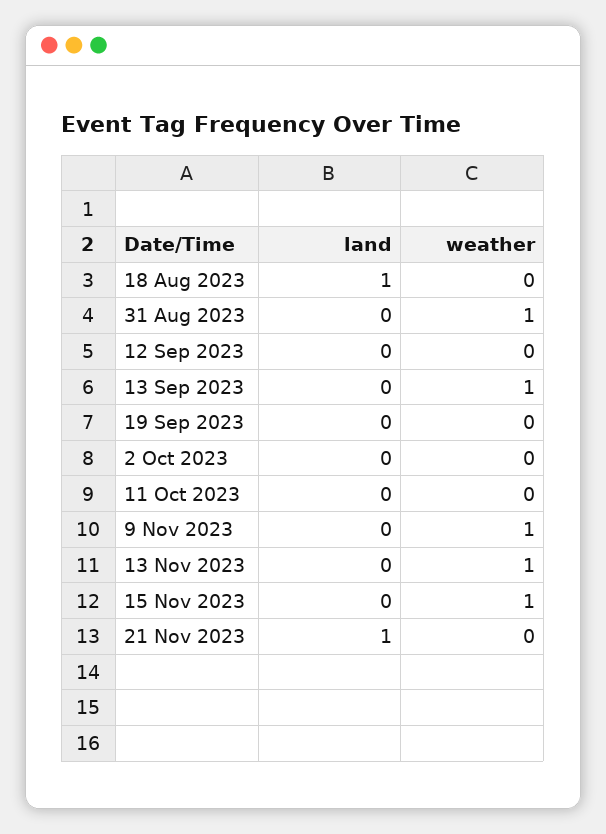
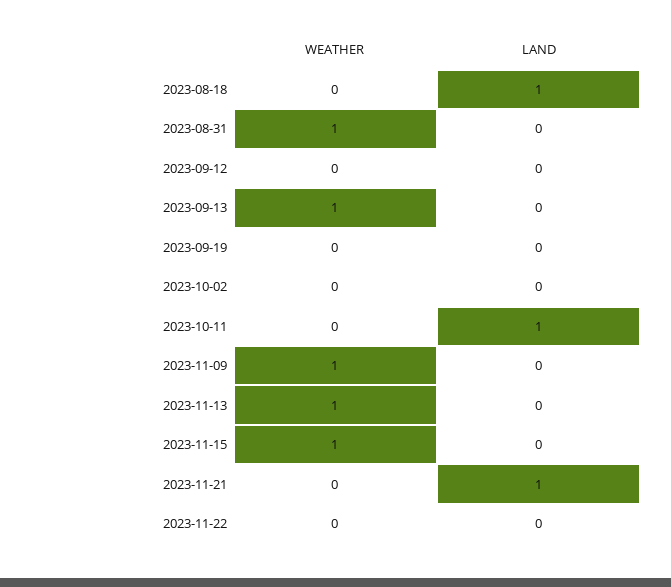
land, 11 Oct 2023: 0 -> 1
weather, 2023-11-22: none -> 0
land, 2023-11-22: none -> 0

